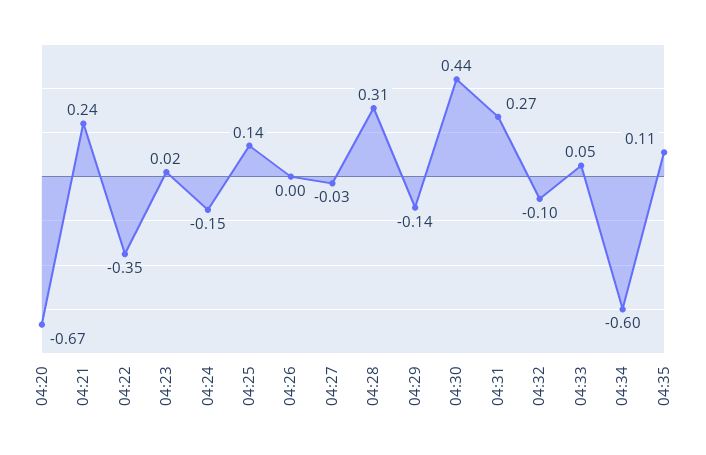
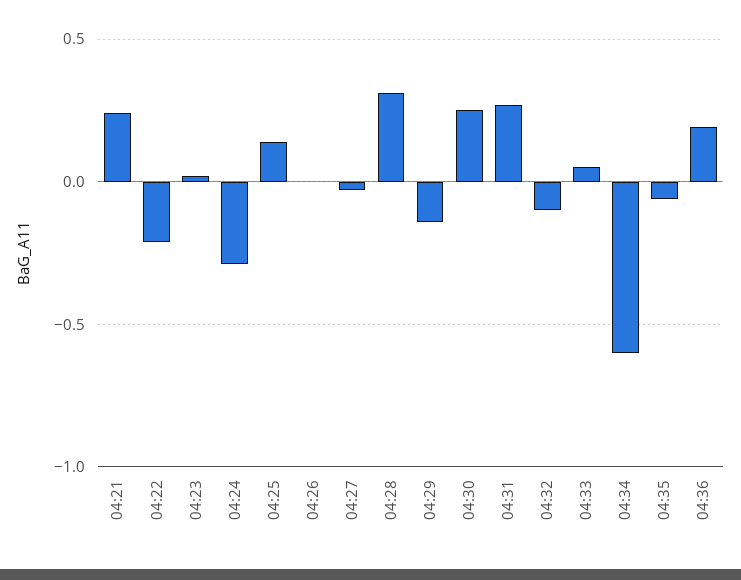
04:20: -0.67 -> none
04:22: -0.35 -> -0.2
04:24: -0.15 -> -0.3
04:30: 0.44 -> 0.25
04:35: 0.11 -> -0.05
04:36: none -> 0.2

